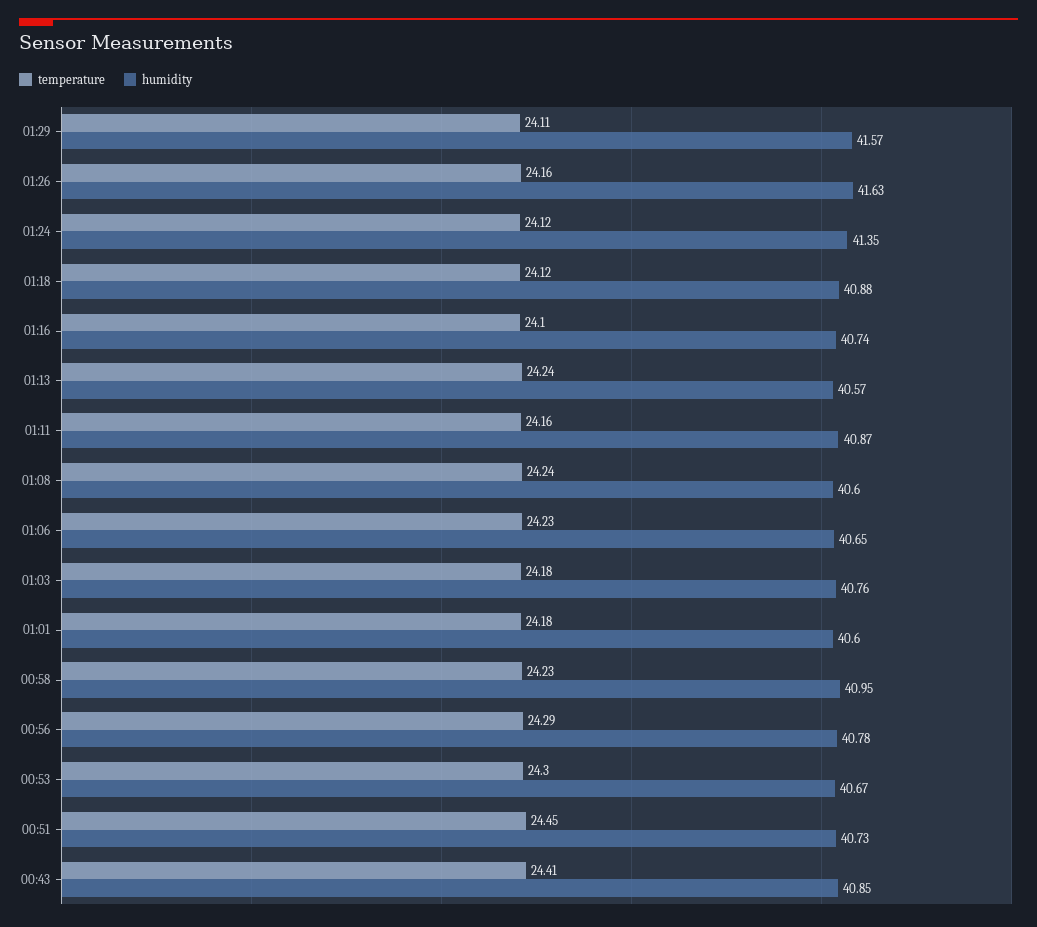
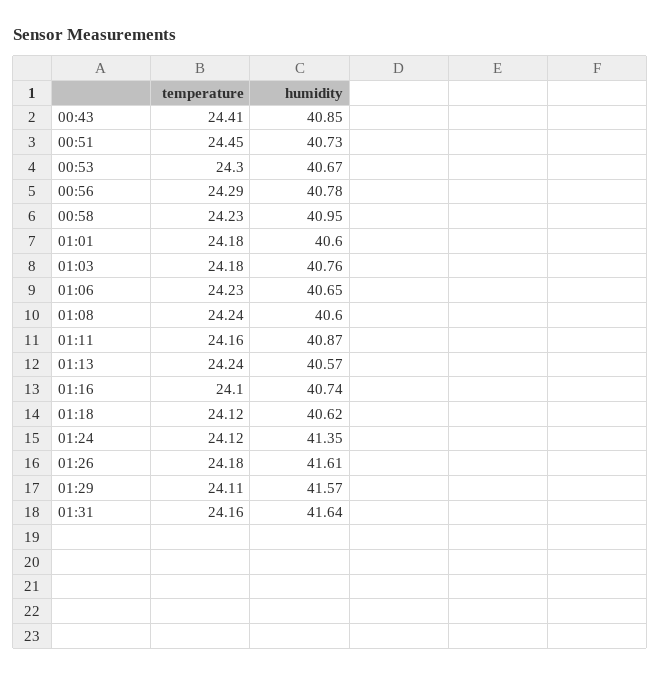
temperature, 01:26: 24.16 -> 24.18
humidity, 01:26: 41.63 -> 41.61
humidity, 01:18: 40.88 -> 40.62
temperature, 01:31: none -> 24.16
humidity, 01:31: none -> 41.64

